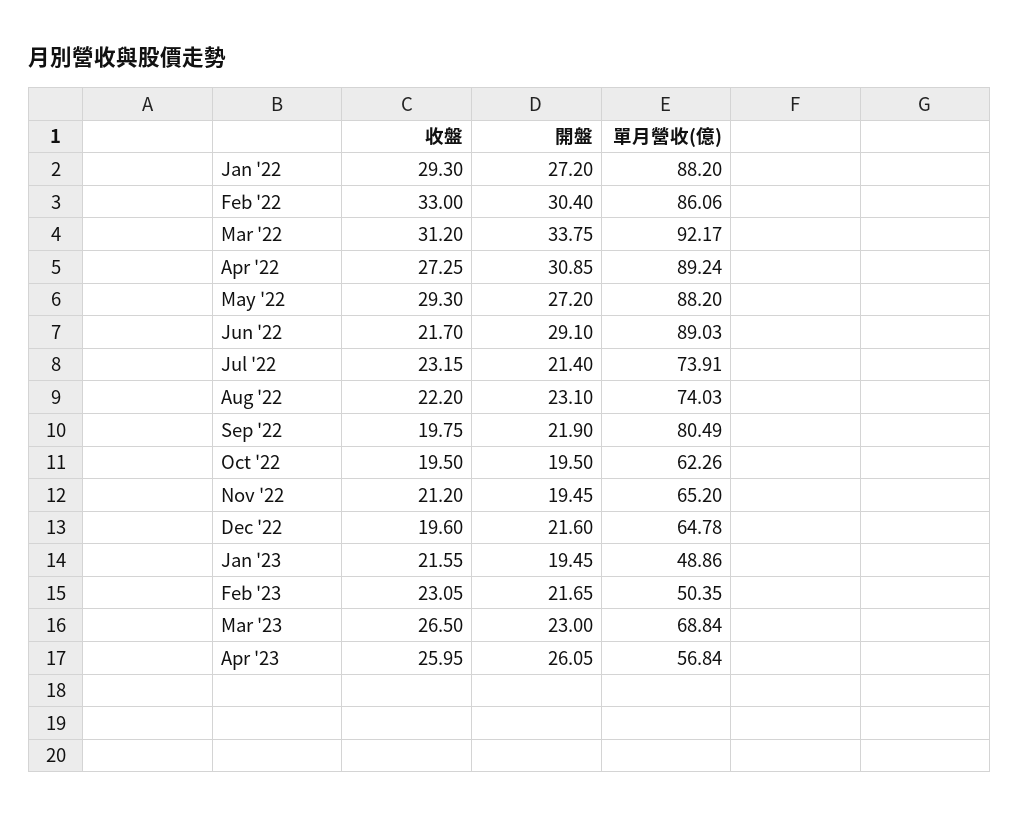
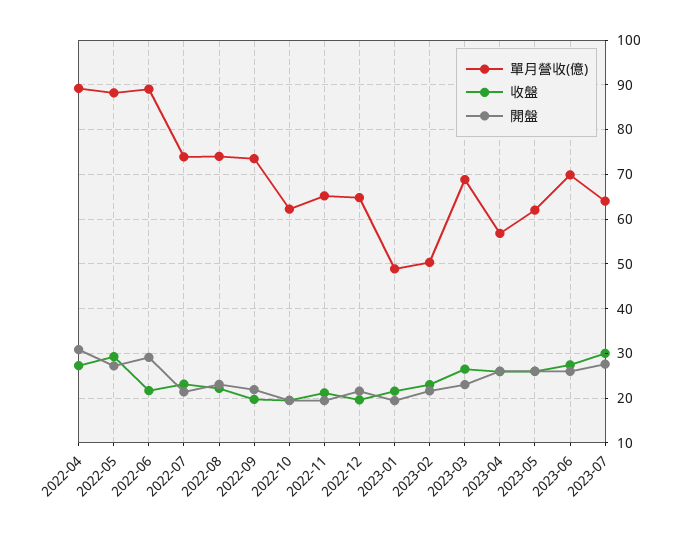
收盤, Jan '22: 29.3 -> none
開盤, Jan '22: 27.2 -> none
單月營收(億), Jan '22: 88.2 -> none
收盤, Feb '22: 33 -> none
開盤, Feb '22: 30.4 -> none
單月營收(億), Feb '22: 86.06 -> none
收盤, Mar '22: 31.2 -> none
開盤, Mar '22: 33.75 -> none
單月營收(億), Mar '22: 92.17 -> none
單月營收(億), Sep '22: 80.49 -> 74
單月營收(億), 2023-05: none -> 62
收盤, 2023-05: none -> 26
開盤, 2023-05: none -> 26
單月營收(億), 2023-06: none -> 70
收盤, 2023-06: none -> 28
開盤, 2023-06: none -> 26
單月營收(億), 2023-07: none -> 64
收盤, 2023-07: none -> 30
開盤, 2023-07: none -> 28

